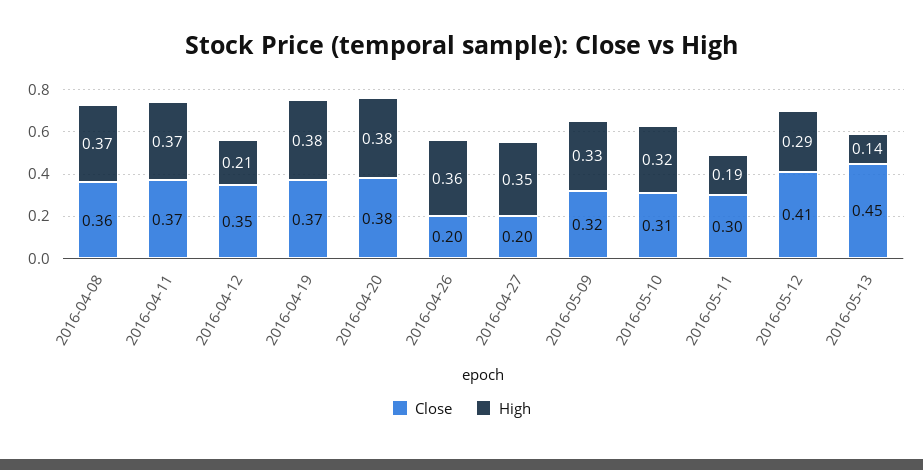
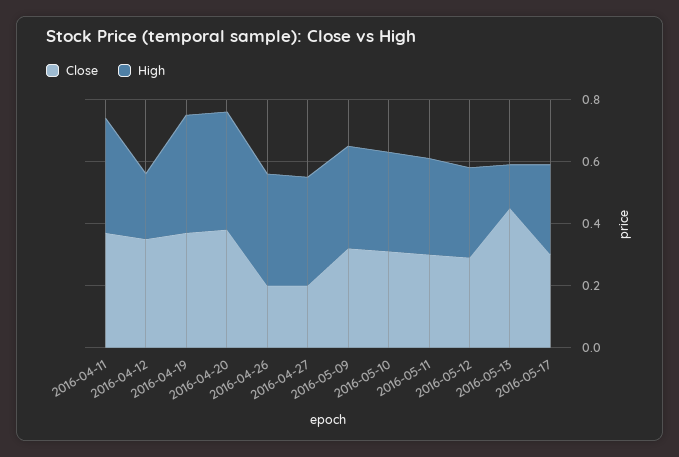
Close, 2016-04-08: 0.36 -> none
High, 2016-04-08: 0.37 -> none
High, 2016-05-11: 0.19 -> 0.3
Close, 2016-05-12: 0.41 -> 0.3
Close, 2016-05-17: none -> 0.3
High, 2016-05-17: none -> 0.3

